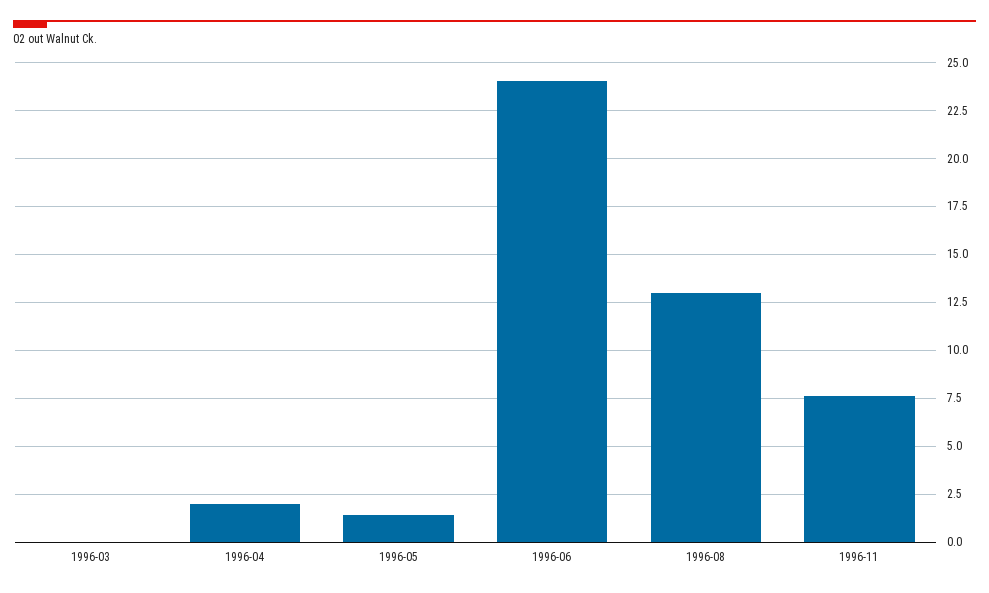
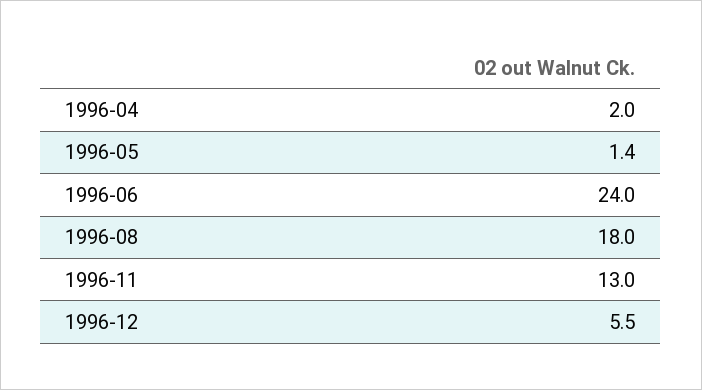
1996-03: 0 -> none
1996-08: 13 -> 18
1996-11: 7.5 -> 13
1996-12: none -> 5.5

